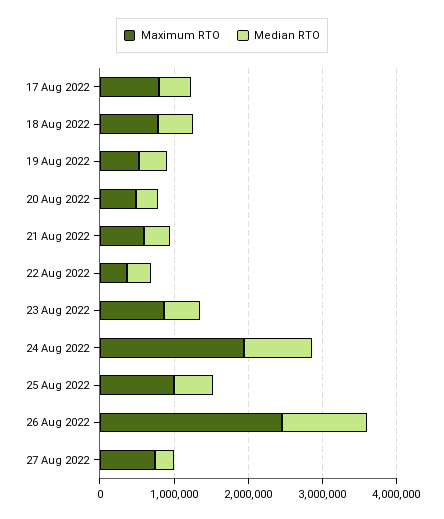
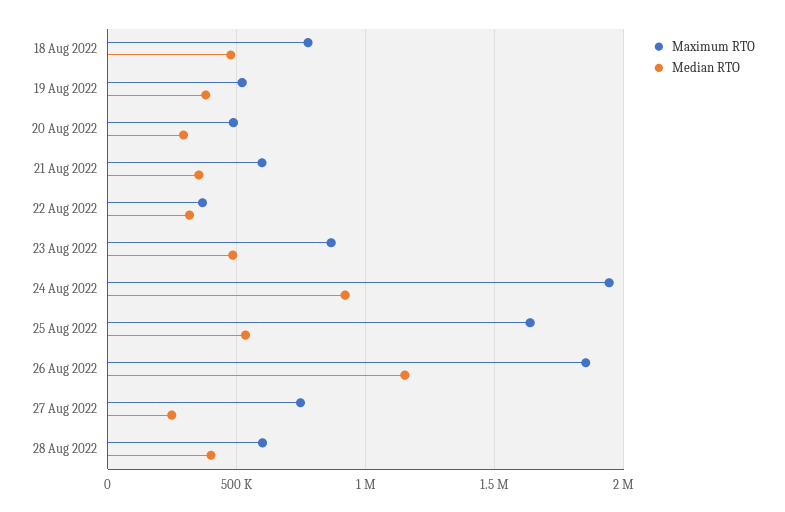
Maximum RTO, 17 Aug 2022: 800000 -> none
Median RTO, 17 Aug 2022: 400000 -> none
Maximum RTO, 25 Aug 2022: 1000000 -> 1650000
Maximum RTO, 26 Aug 2022: 2400000 -> 1850000
Maximum RTO, 28 Aug 2022: none -> 600000
Median RTO, 28 Aug 2022: none -> 400000

